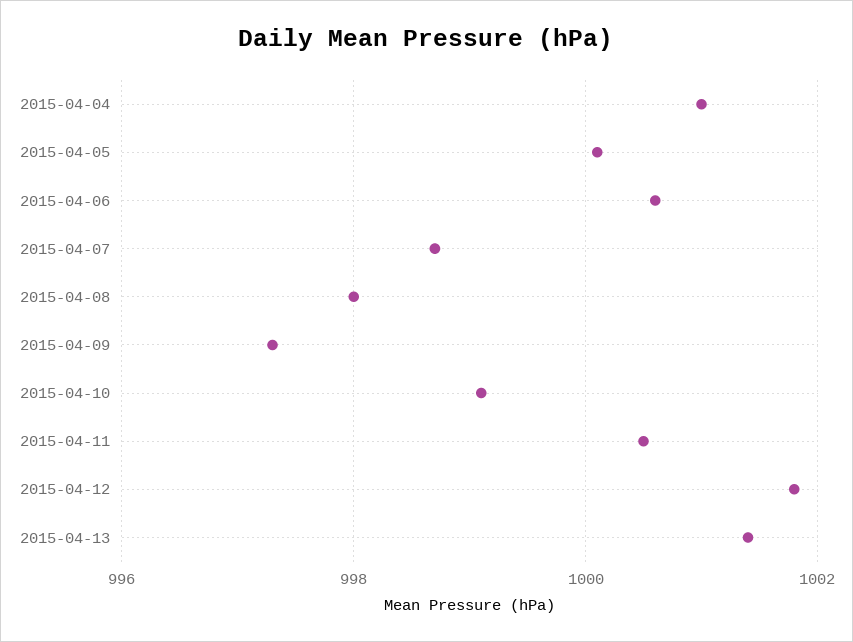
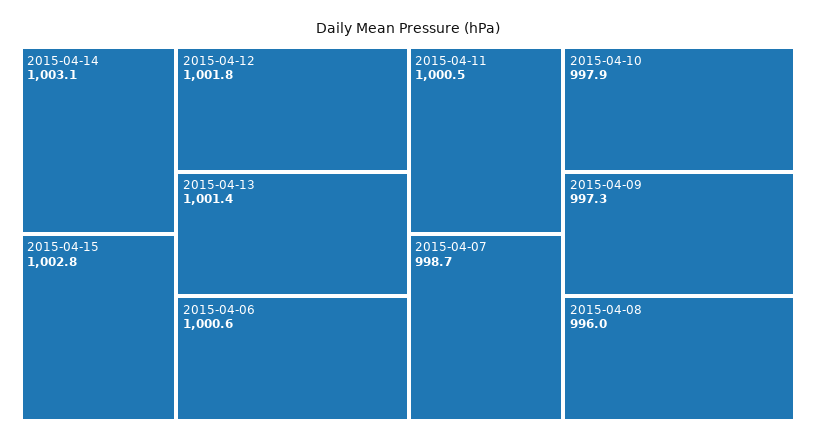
2015-04-04: 1001 -> none
2015-04-05: 1000 -> none
2015-04-08: 998 -> 996
2015-04-10: 999 -> 997.9
2015-04-14: none -> 1003.1
2015-04-15: none -> 1002.8

